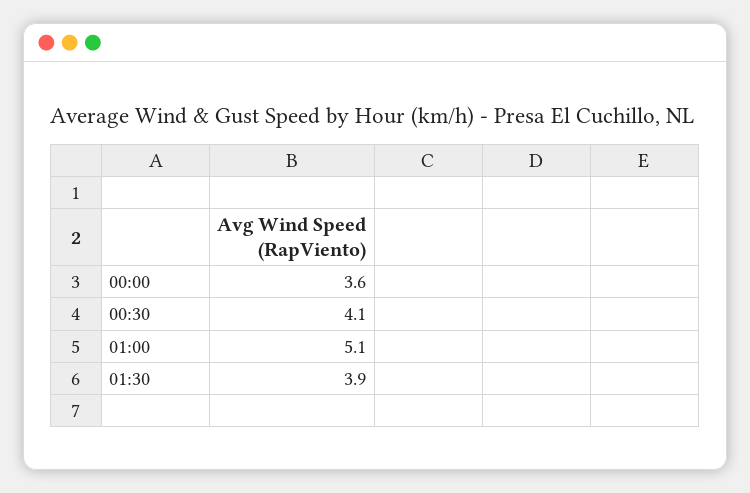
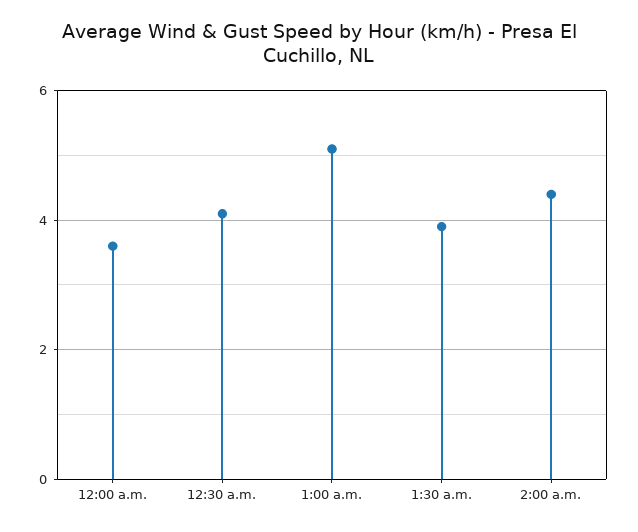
2:00 a.m.: none -> 4.5

